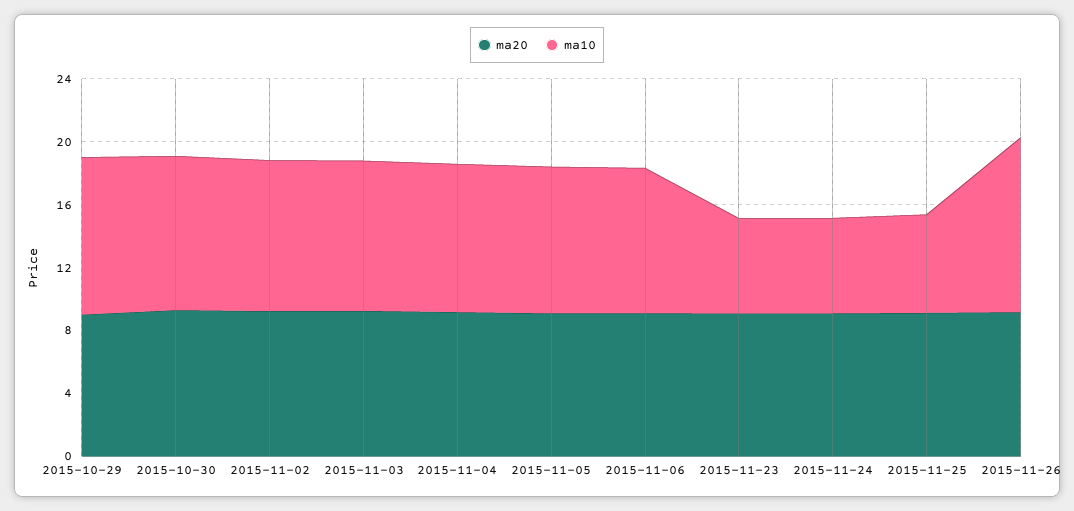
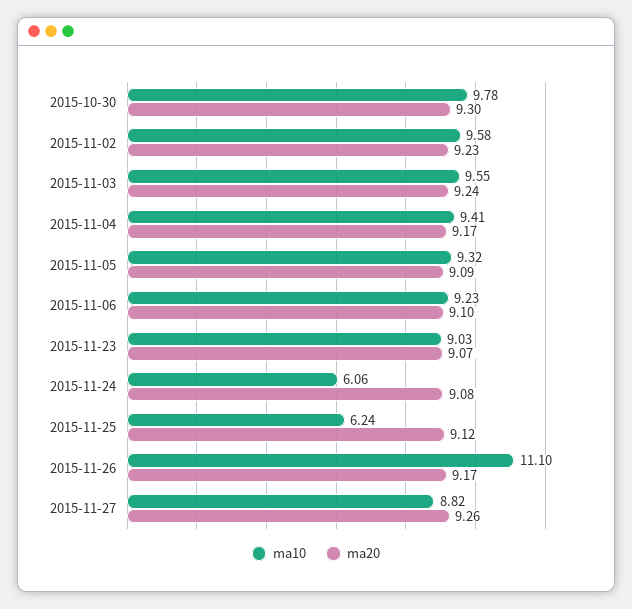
ma20, 2015-10-29: 9 -> none
ma10, 2015-10-29: 10 -> none
ma10, 2015-11-23: 6 -> 9.03
ma10, 2015-11-27: none -> 8.82
ma20, 2015-11-27: none -> 9.26

